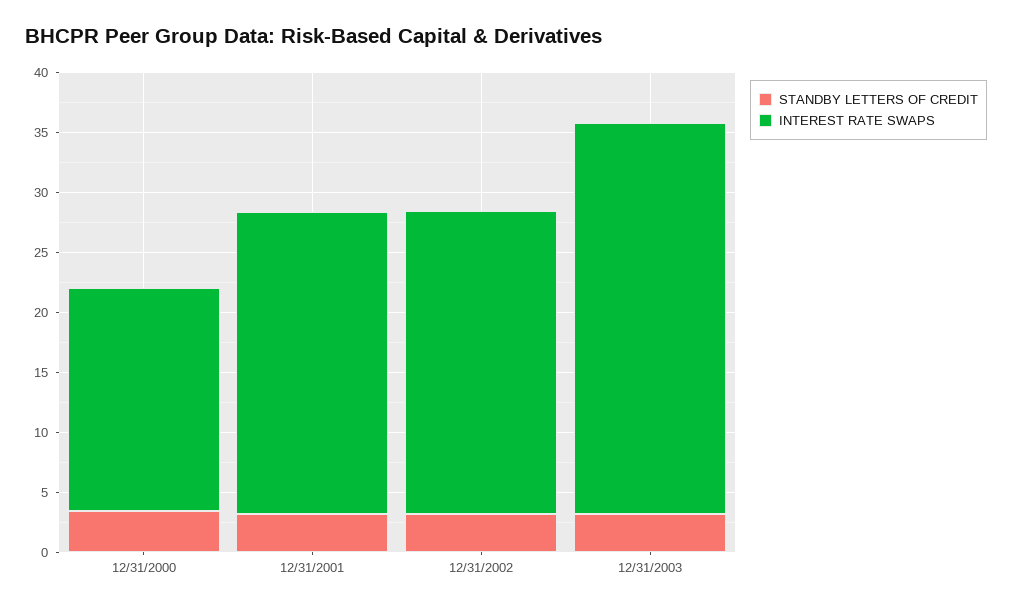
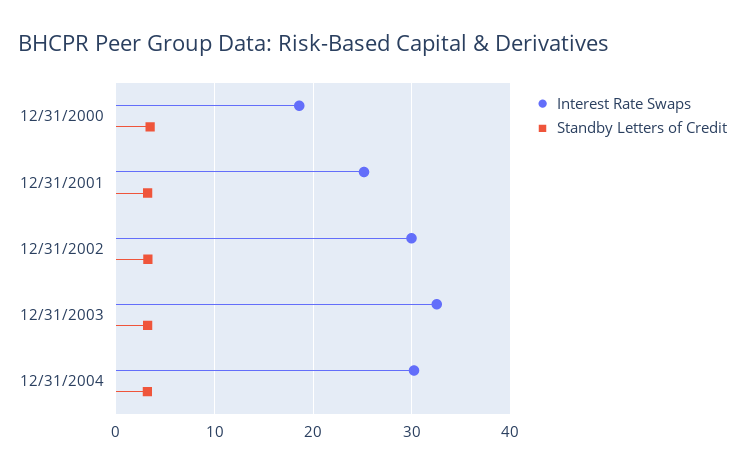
INTEREST RATE SWAPS, 12/31/2002: 25 -> 30
INTEREST RATE SWAPS, 12/31/2004: none -> 30
STANDBY LETTERS OF CREDIT, 12/31/2004: none -> 3

